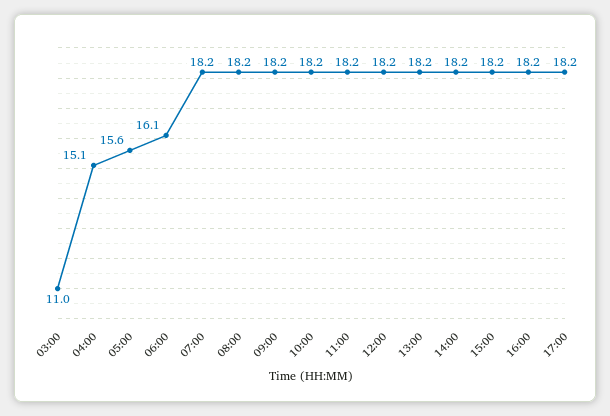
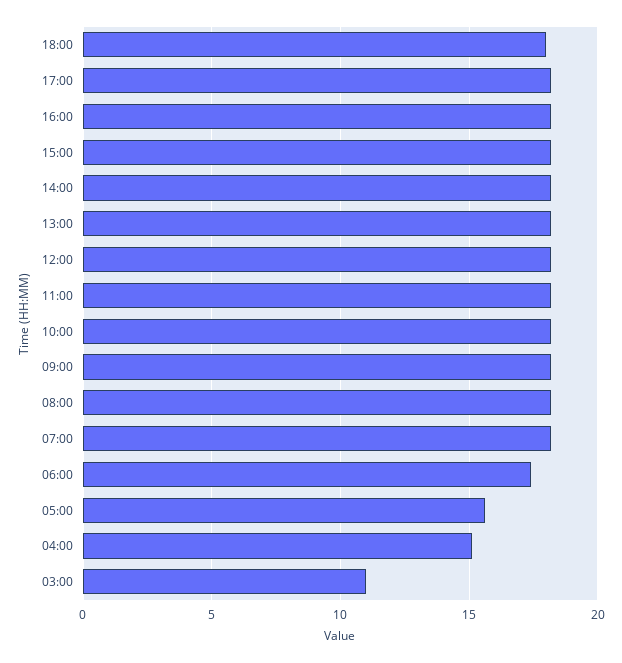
06:00: 16.1 -> 17.5
18:00: none -> 18

